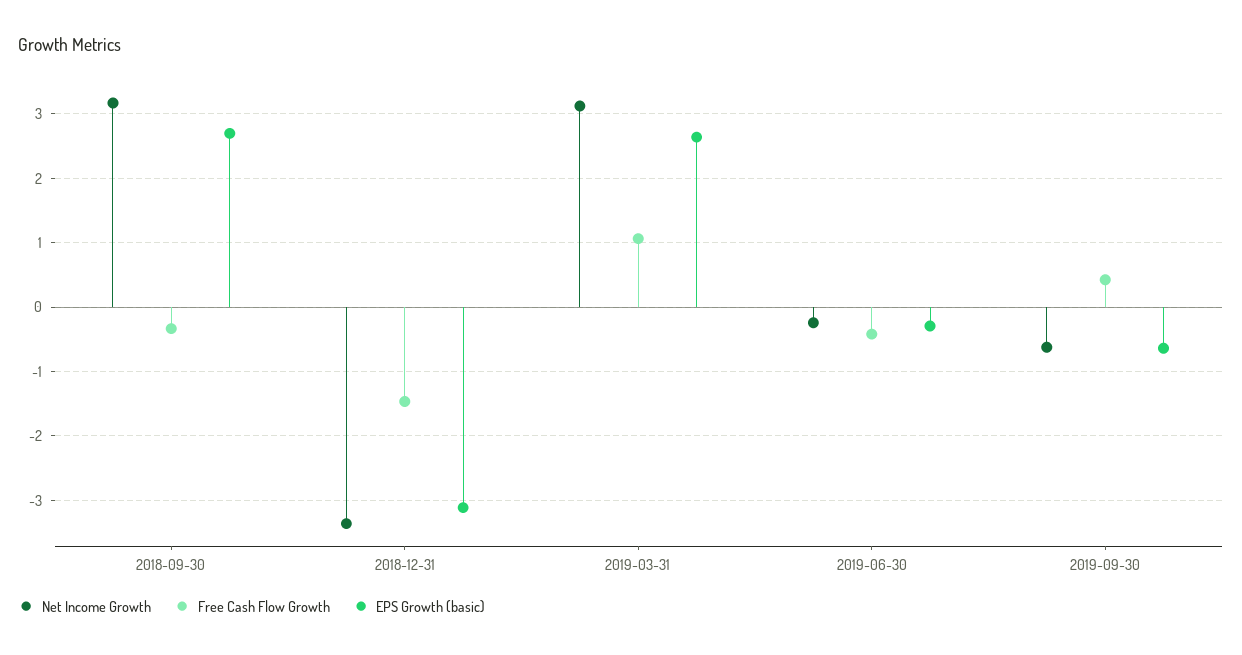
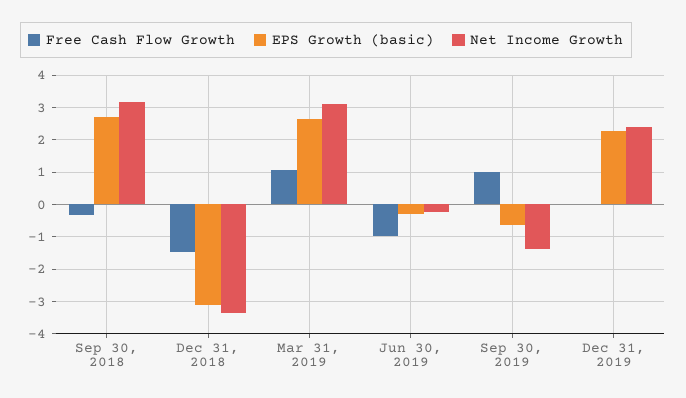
Free Cash Flow Growth, 2019-06-30: -0.4 -> -1
Net Income Growth, 2019-09-30: -0.6 -> -1.4
Free Cash Flow Growth, 2019-09-30: 0.4 -> 1
Free Cash Flow Growth, Dec 31, 2019: none -> 0
EPS Growth (basic), Dec 31, 2019: none -> 2.2
Net Income Growth, Dec 31, 2019: none -> 2.4

